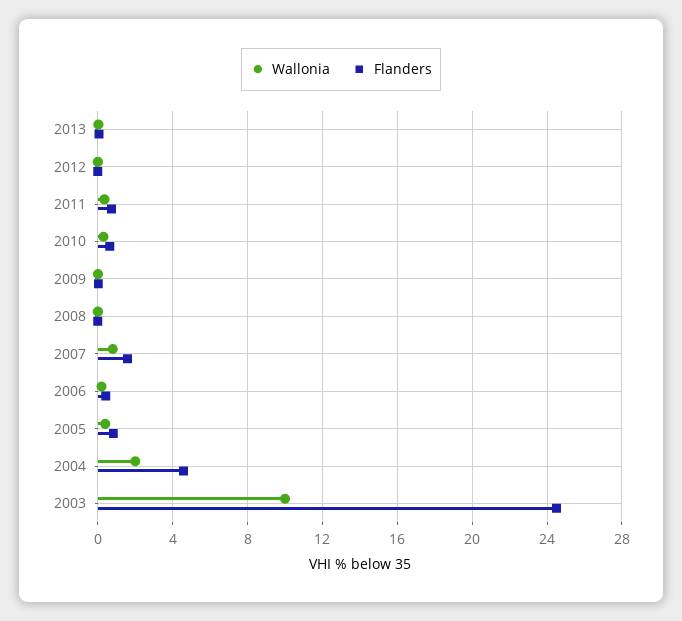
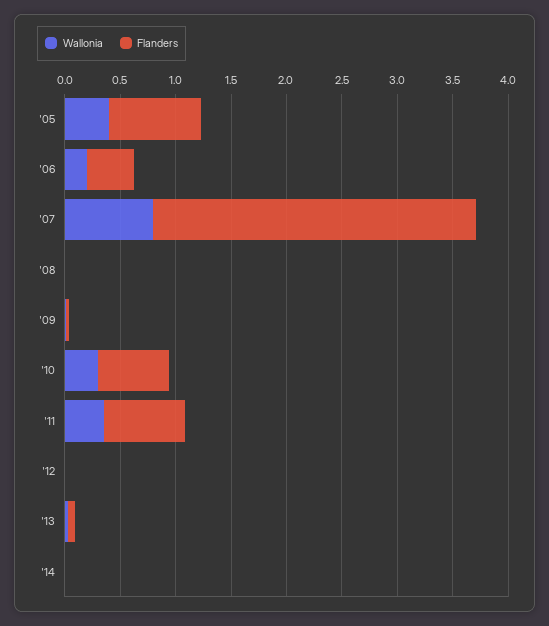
Flanders, 2007: 1.5 -> 2.9
Wallonia, 2004: 2 -> none
Flanders, 2004: 4.5 -> none
Wallonia, 2003: 10 -> none
Flanders, 2003: 24.5 -> none
Wallonia, '14: none -> 0
Flanders, '14: none -> 0

